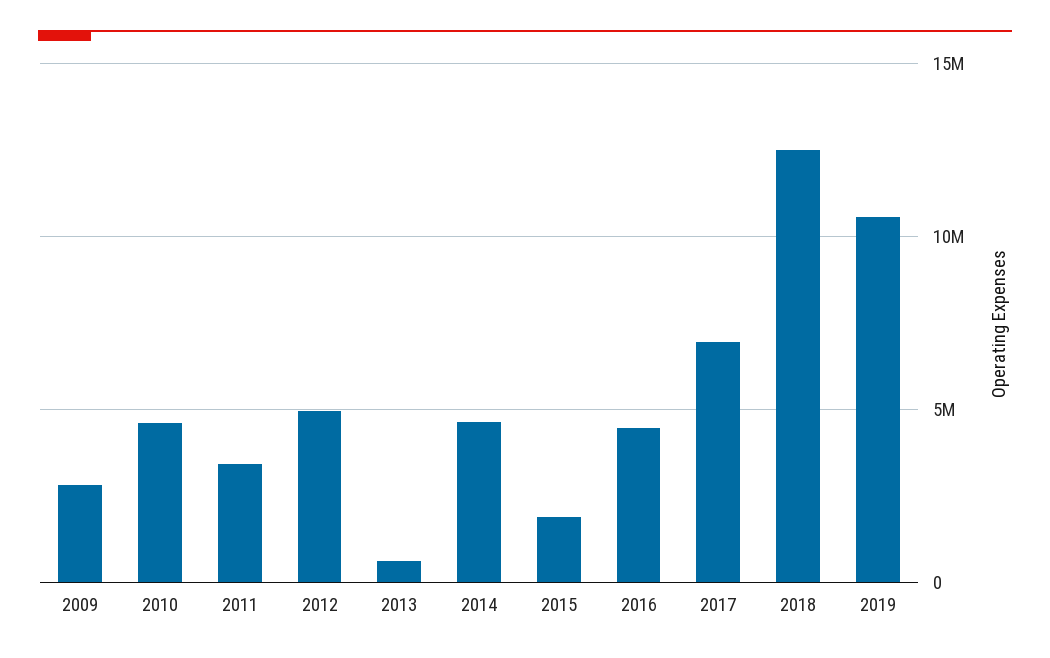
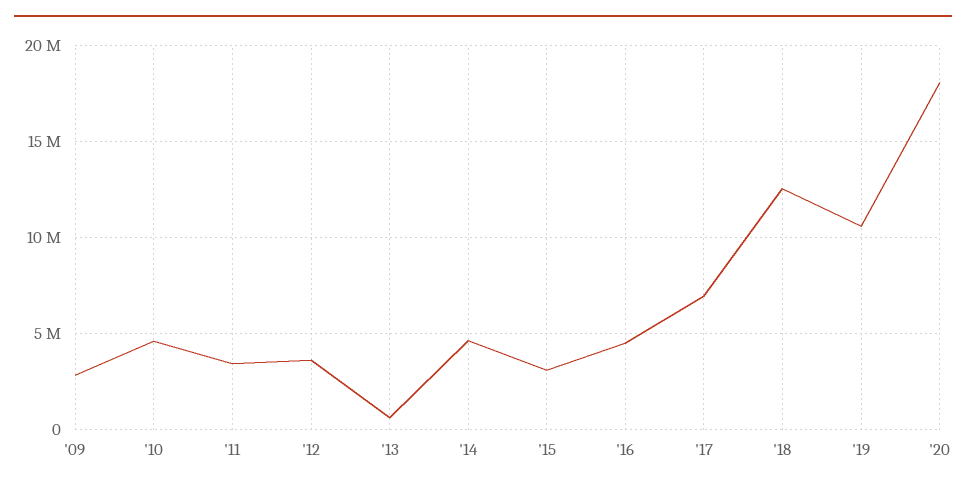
2012: 5000000 -> 3500000
2015: 2000000 -> 3000000
'20: none -> 18000000

